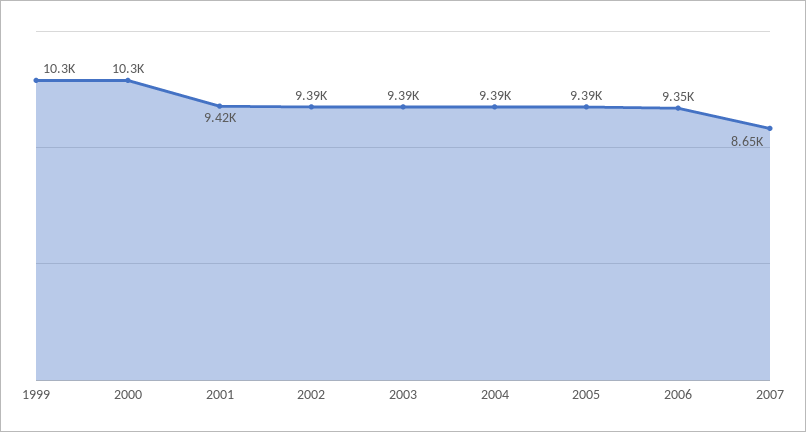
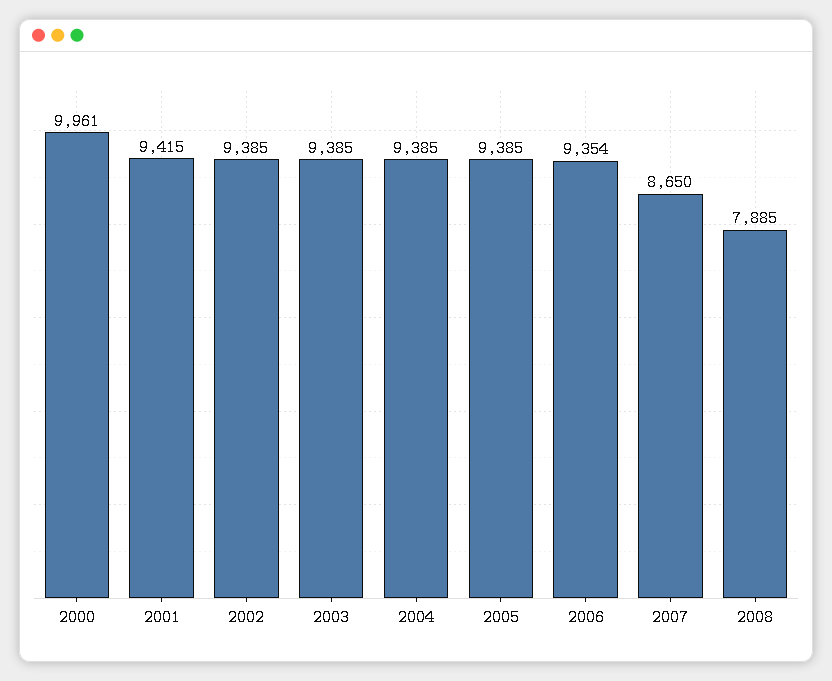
1999: 10300 -> none
2000: 10300 -> 9961
2008: none -> 7885

